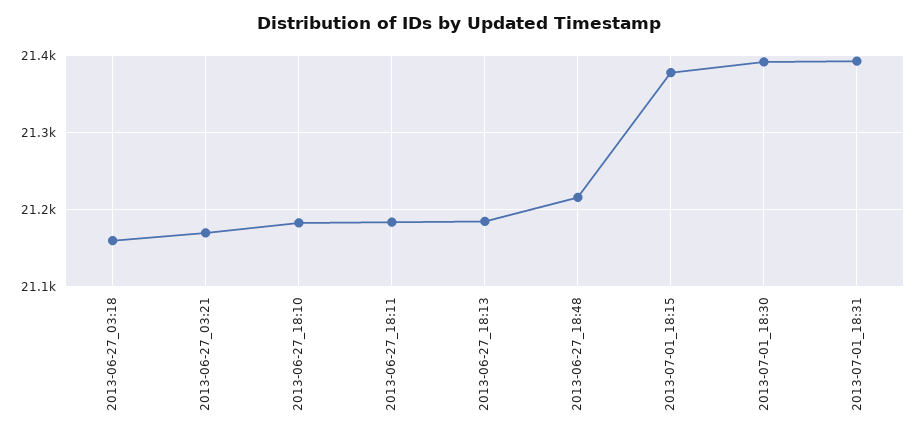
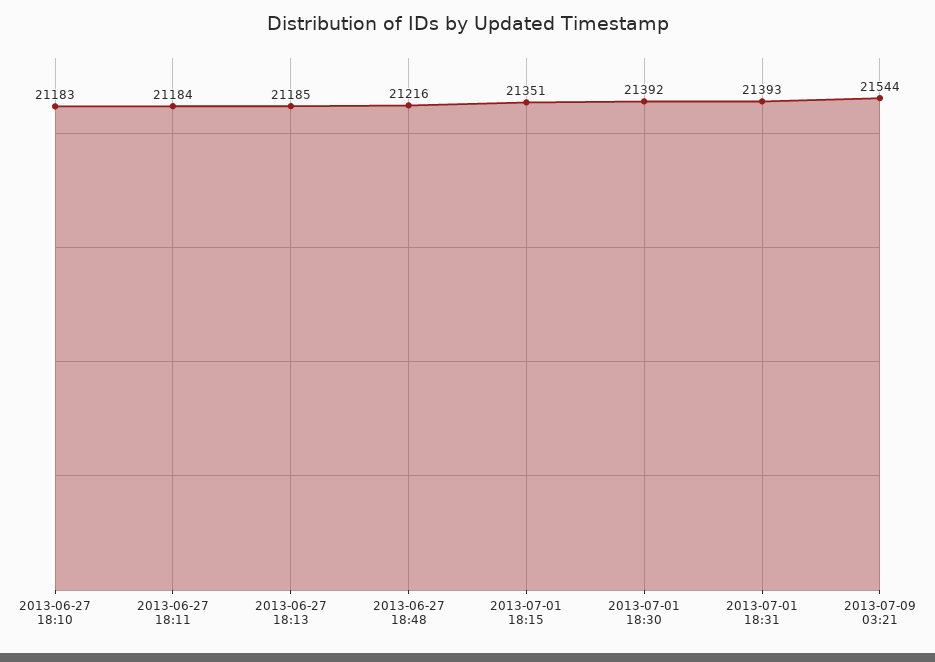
2013-06-27_03:18: 21160 -> none
2013-06-27_03:21: 21170 -> none
2013-07-01_18:15: 21380 -> 21351
2013-07-09 03:21: none -> 21544

